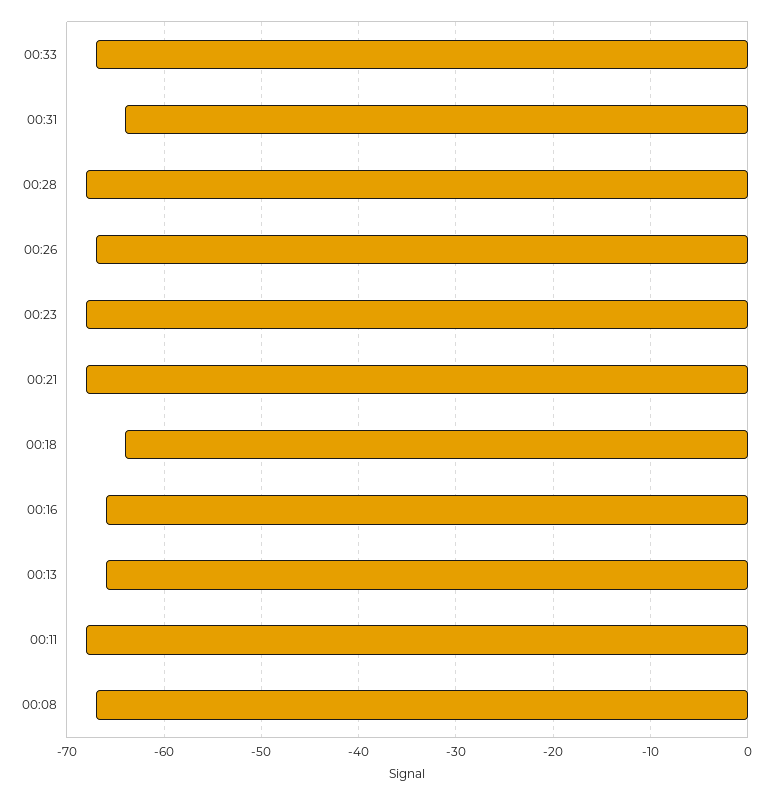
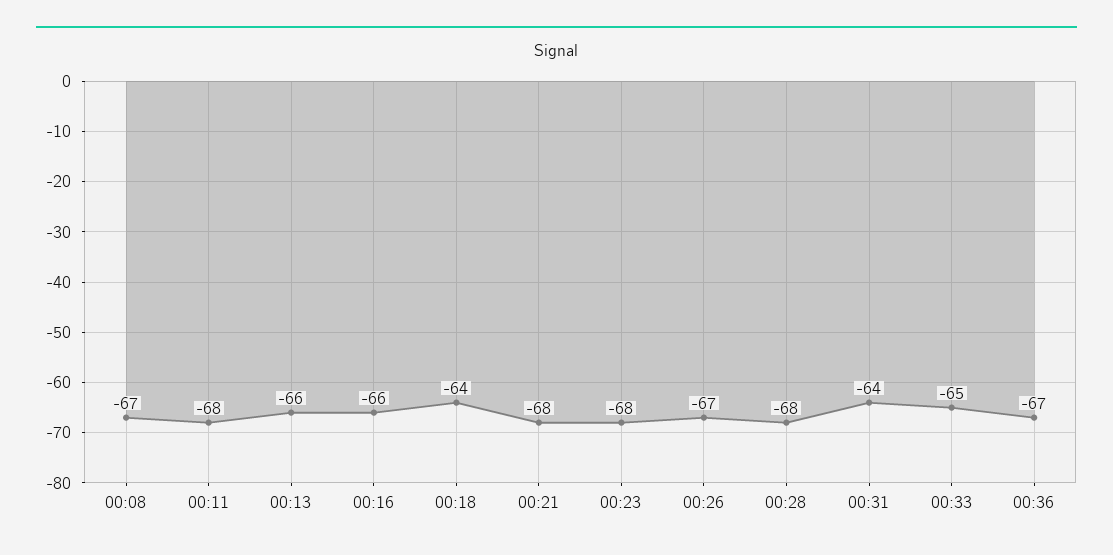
00:33: -67 -> -65
00:36: none -> -67

